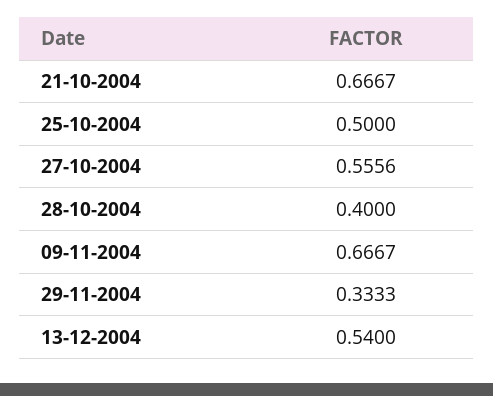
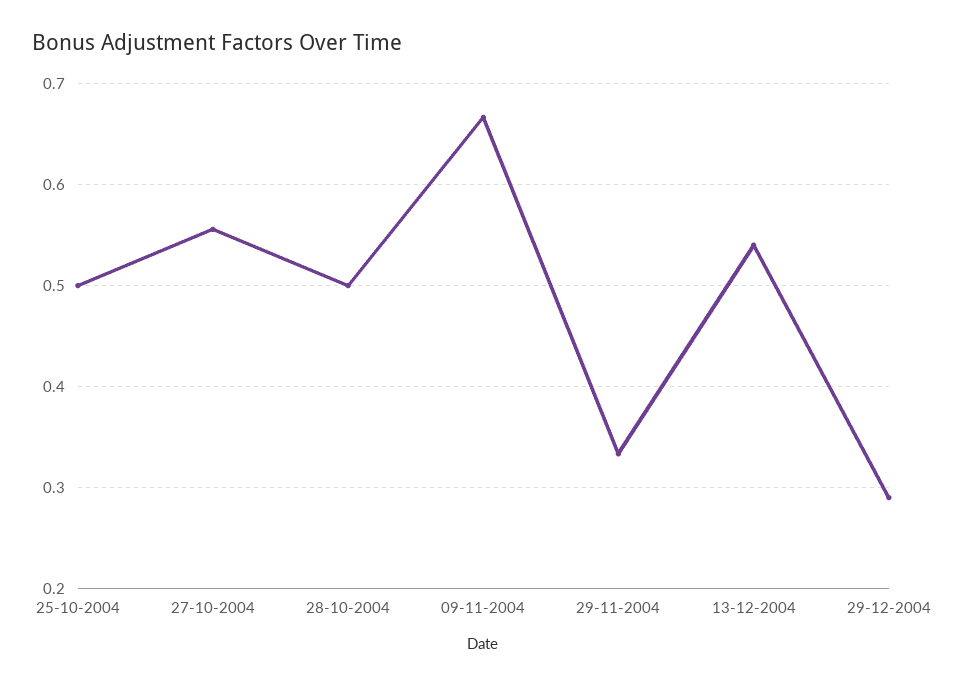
21-10-2004: 0.6667 -> none
28-10-2004: 0.4 -> 0.5
29-12-2004: none -> 0.29

